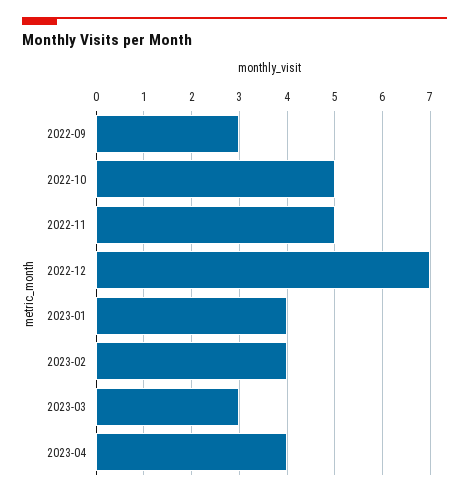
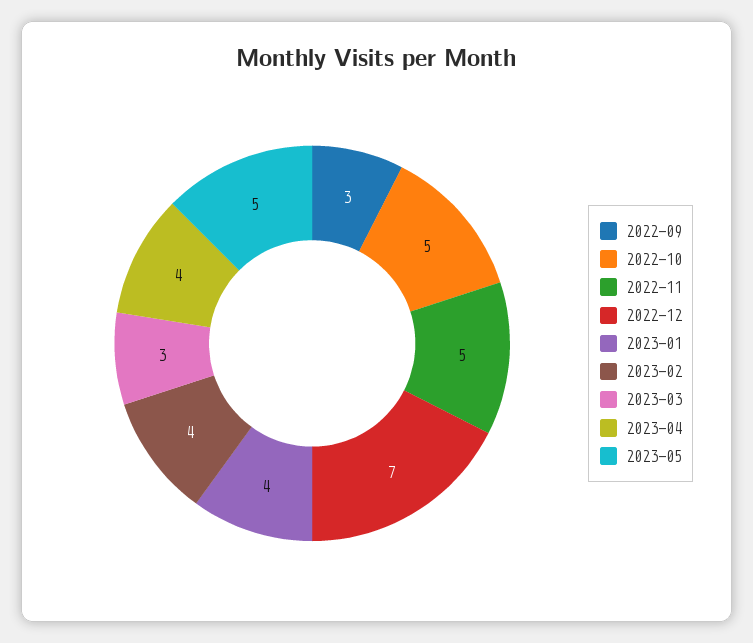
2023-05: none -> 5

